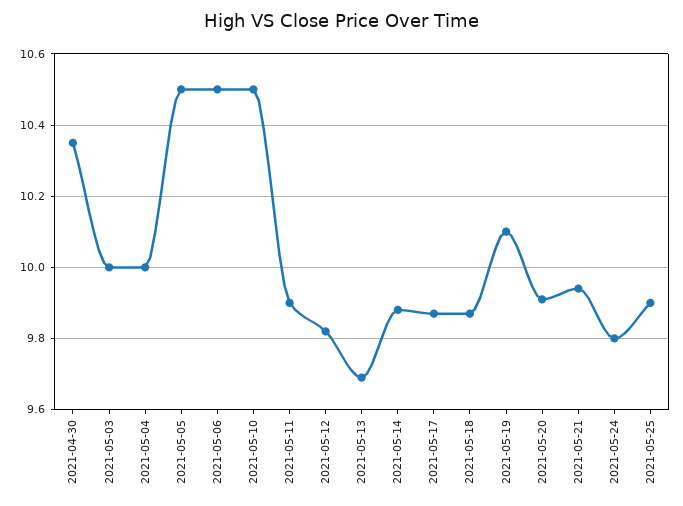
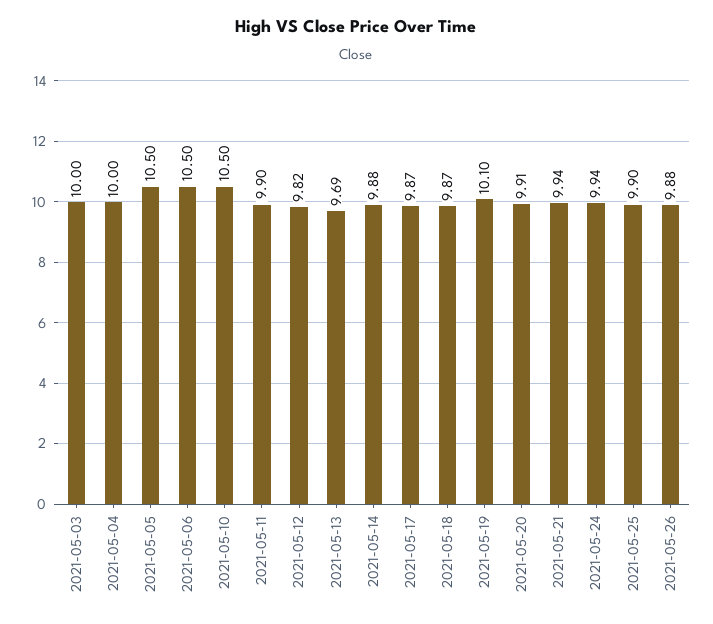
2021-04-30: 10.35 -> none
2021-05-24: 9.8 -> 9.94
2021-05-26: none -> 9.88

